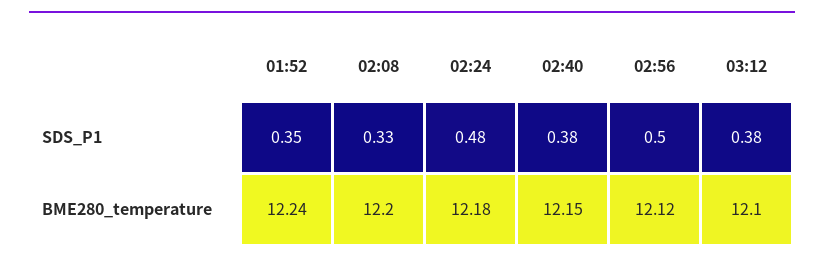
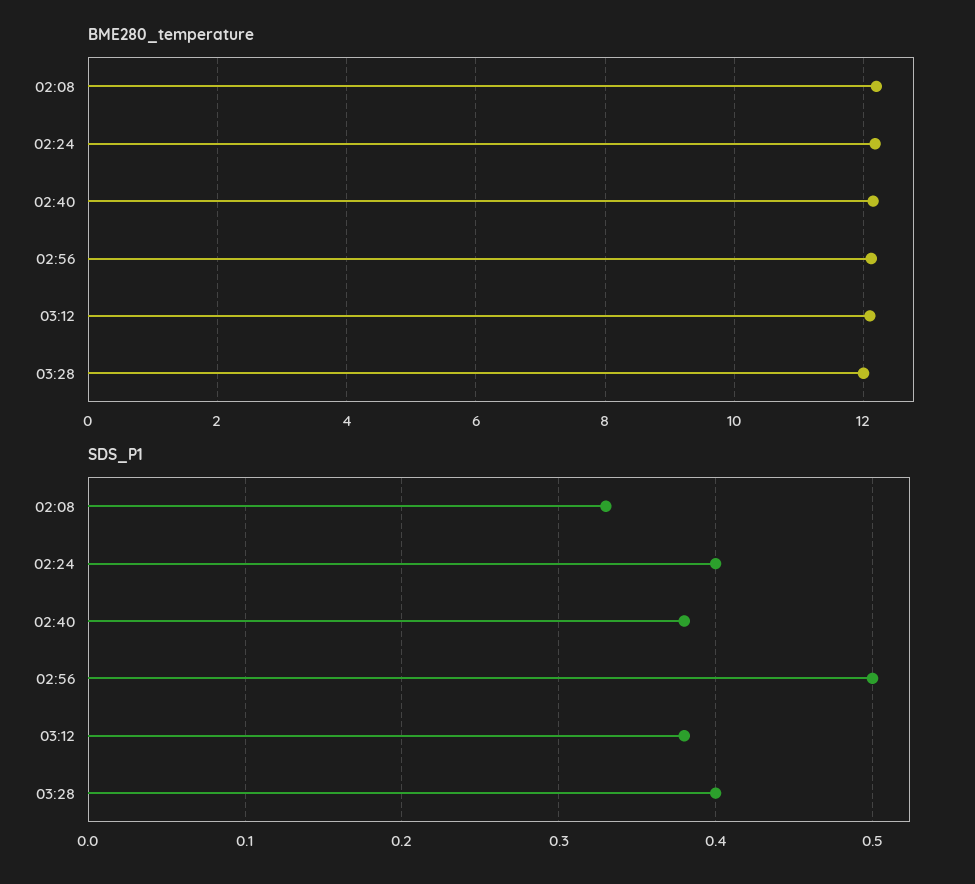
SDS_P1, 01:52: 0.35 -> none
SDS_P1, 02:24: 0.48 -> 0.4
BME280_temperature, 01:52: 12.24 -> none
BME280_temperature, 03:28: none -> 12
SDS_P1, 03:28: none -> 0.4

